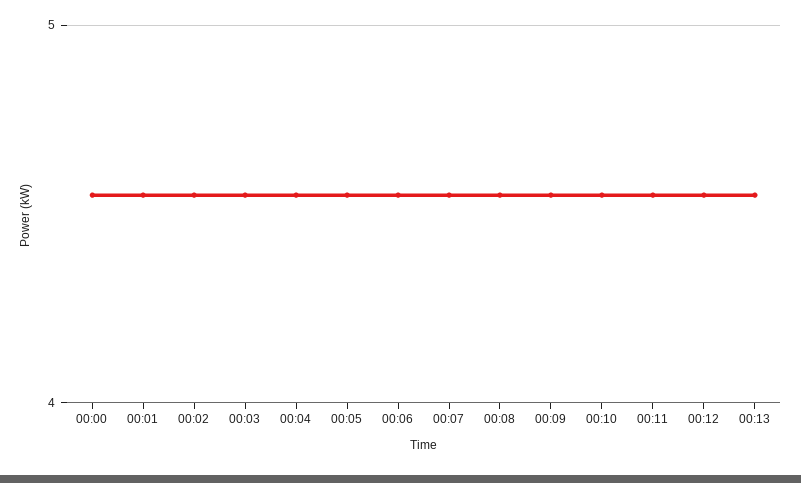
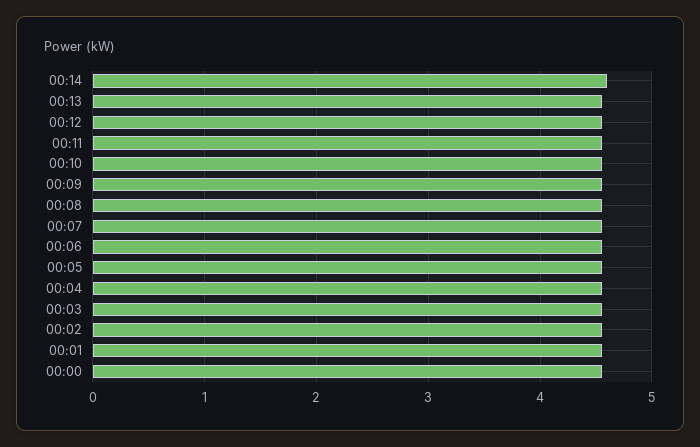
00:14: none -> 4.6

